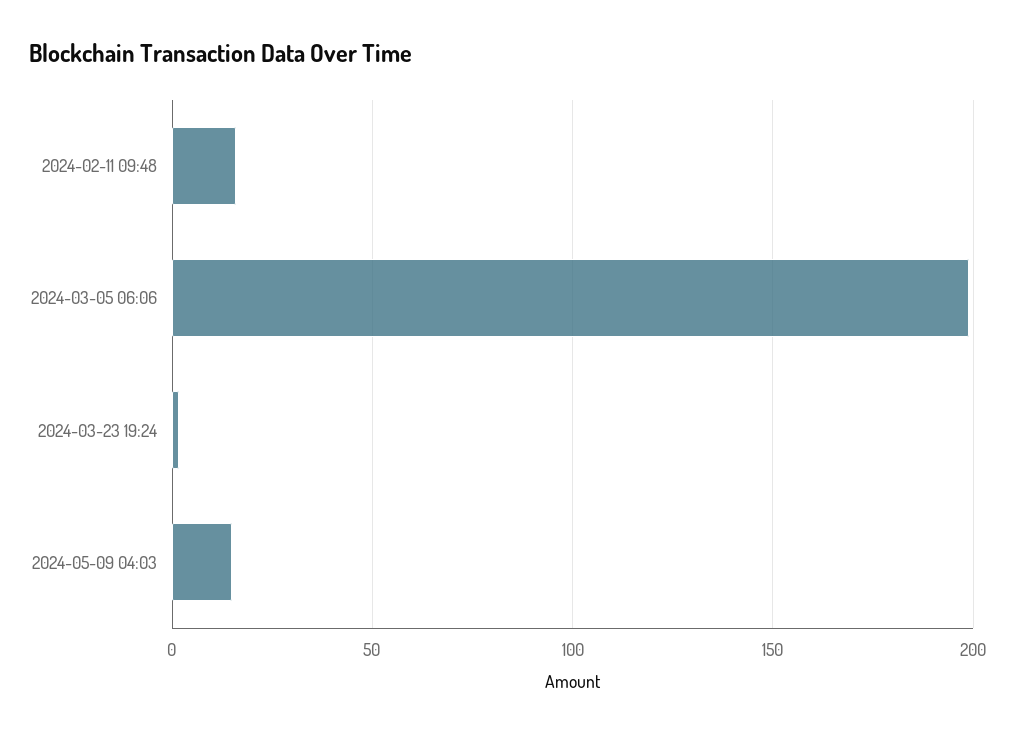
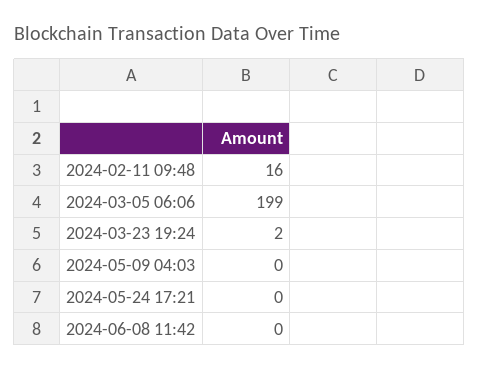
2024-05-09 04:03: 15 -> 0
2024-05-24 17:21: none -> 0
2024-06-08 11:42: none -> 0

